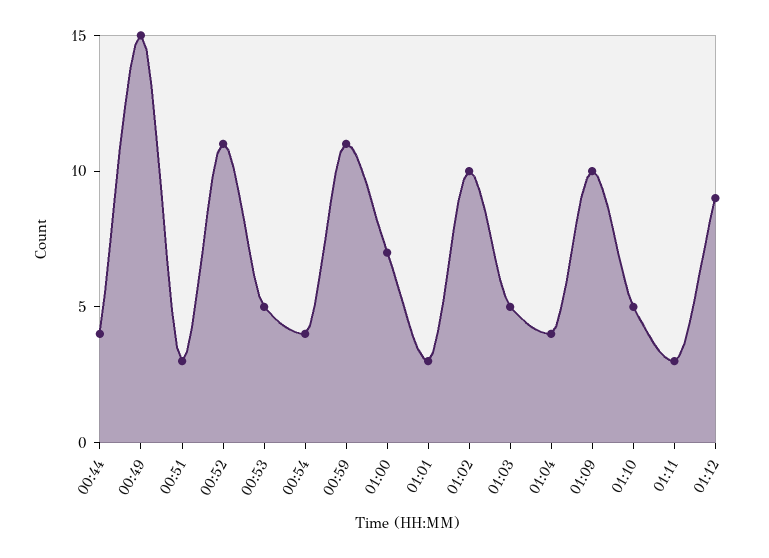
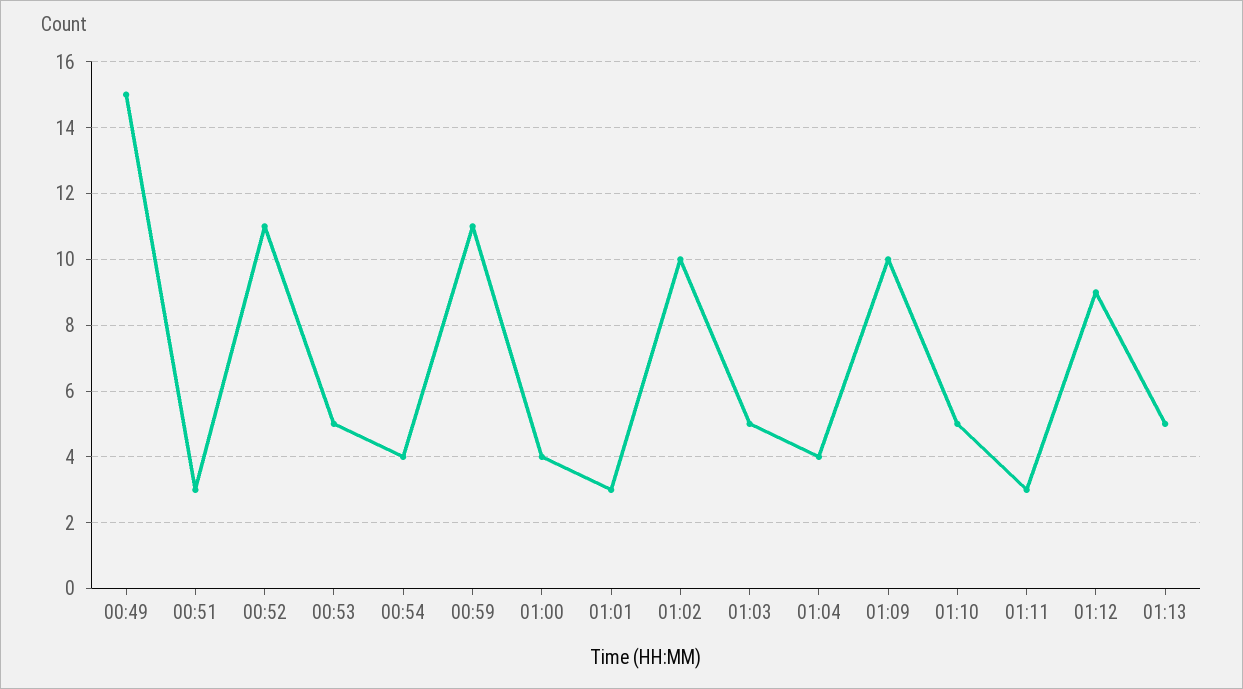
00:44: 4 -> none
01:00: 7 -> 4
01:13: none -> 5

